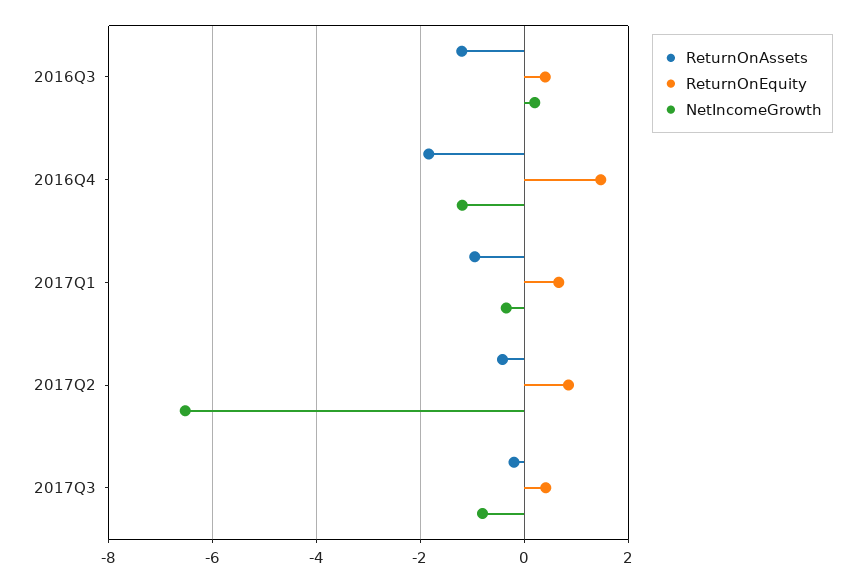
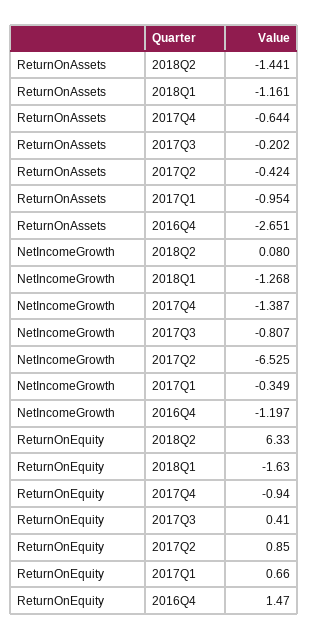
ReturnOnAssets, 2016Q3: -1.2 -> none
ReturnOnEquity, 2016Q3: 0.4 -> none
NetIncomeGrowth, 2016Q3: 0.2 -> none
ReturnOnAssets, 2016Q4: -1.8 -> -2.651
ReturnOnAssets, 2018Q2: none -> -1.441
ReturnOnAssets, 2018Q1: none -> -1.161
ReturnOnAssets, 2017Q4: none -> -0.644
NetIncomeGrowth, 2018Q2: none -> 0.08
NetIncomeGrowth, 2018Q1: none -> -1.268
NetIncomeGrowth, 2017Q4: none -> -1.387
ReturnOnEquity, 2018Q2: none -> 6.33
ReturnOnEquity, 2018Q1: none -> -1.63
ReturnOnEquity, 2017Q4: none -> -0.94

